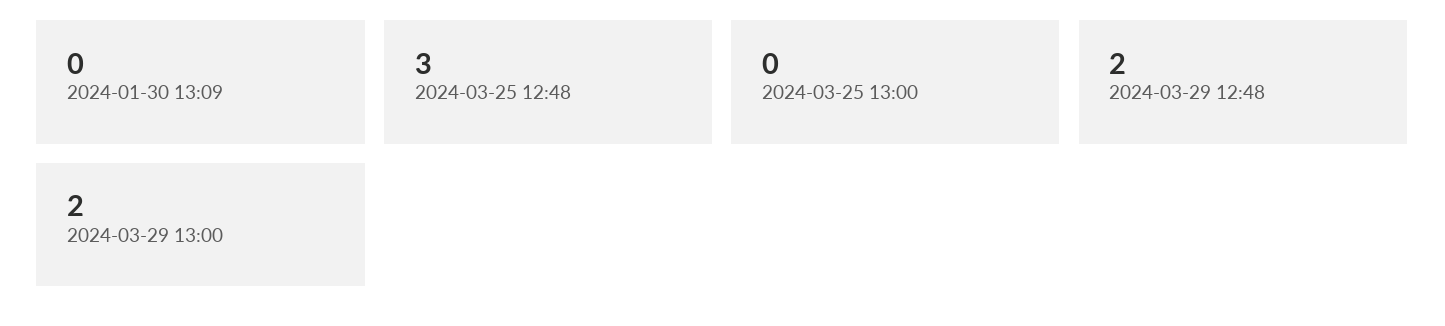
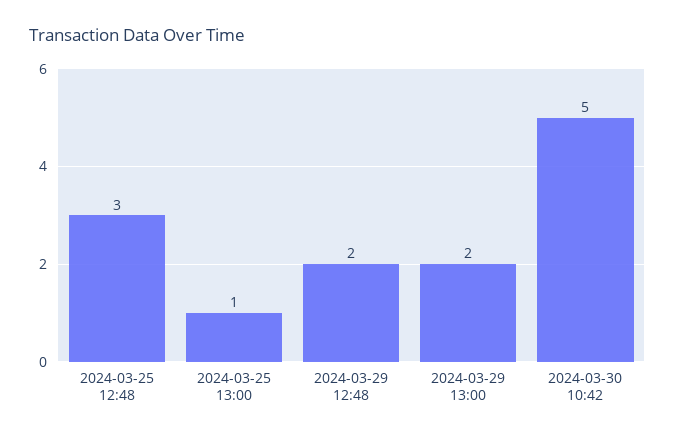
2024-01-30 13:09: 0 -> none
2024-03-25 13:00: 0 -> 1
2024-03-30 10:42: none -> 5

